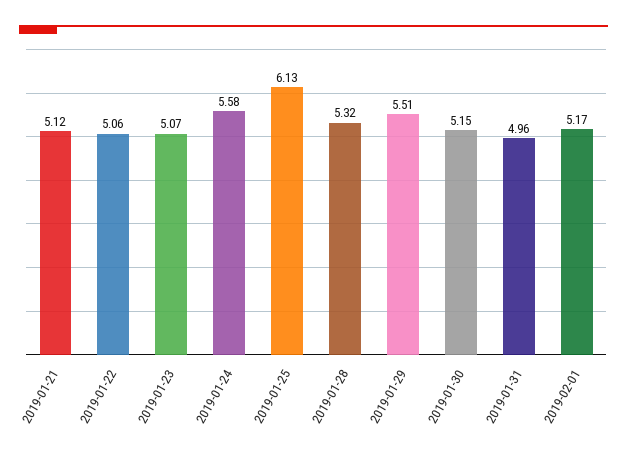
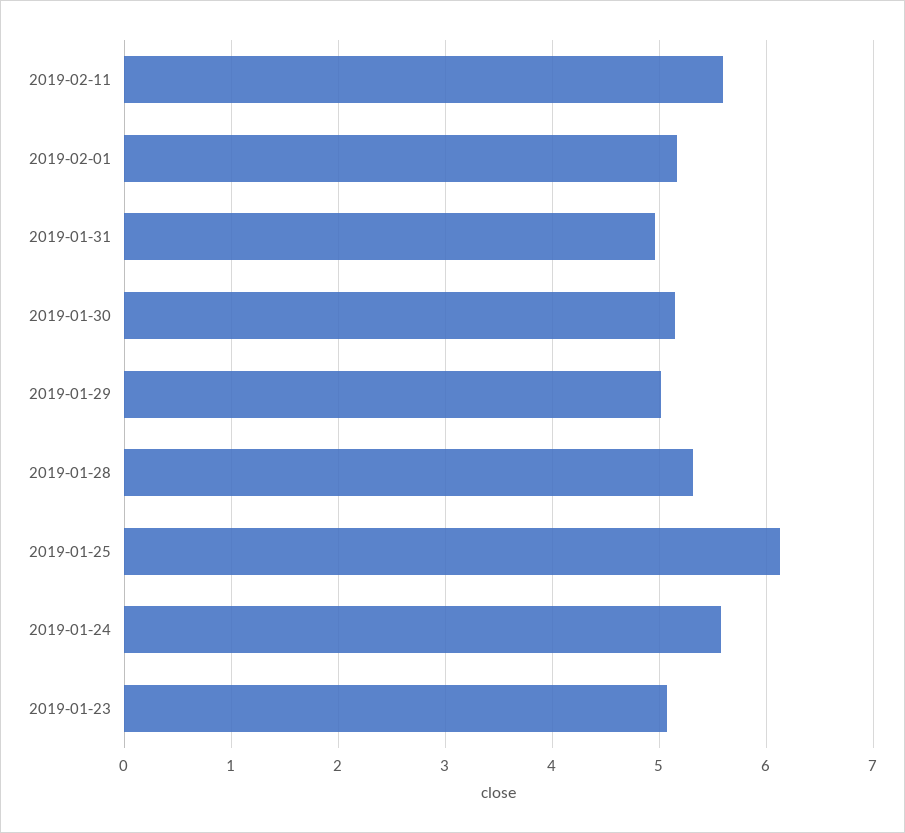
2019-01-21: 5.12 -> none
2019-01-22: 5.06 -> none
2019-01-29: 5.51 -> 5
2019-02-11: none -> 5.6

